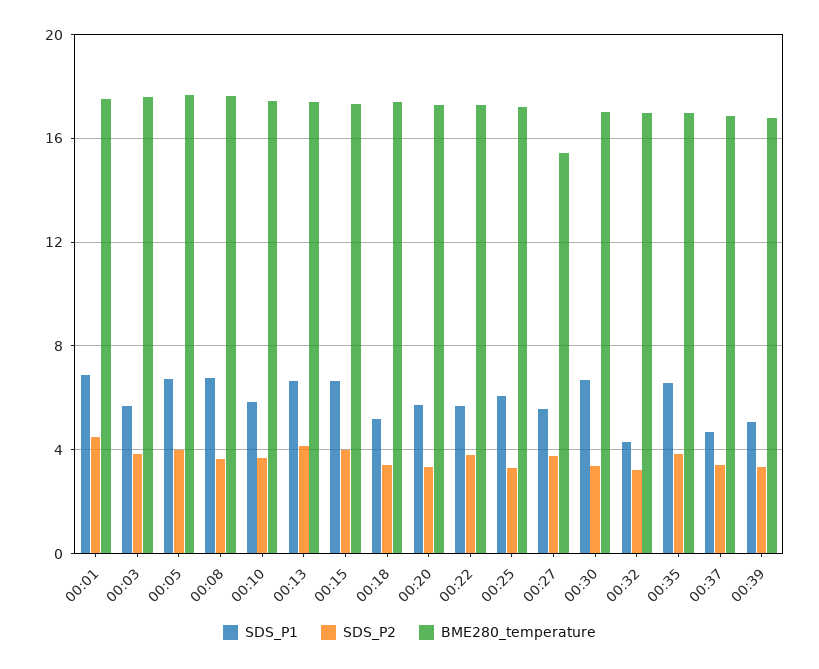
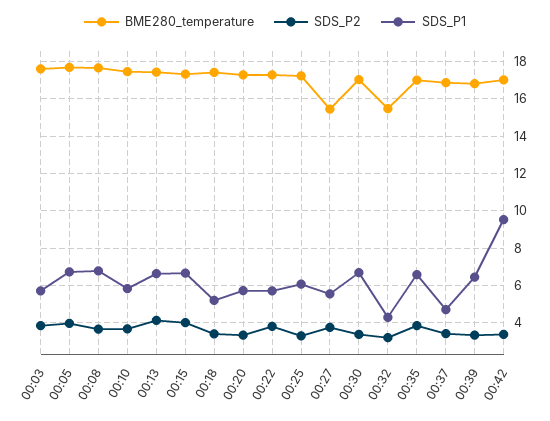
SDS_P1, 00:01: 7 -> none
SDS_P2, 00:01: 4.5 -> none
BME280_temperature, 00:01: 17.5 -> none
BME280_temperature, 00:32: 17 -> 15.5
SDS_P1, 00:39: 5 -> 6.5
BME280_temperature, 00:42: none -> 17
SDS_P2, 00:42: none -> 3.5
SDS_P1, 00:42: none -> 9.5

